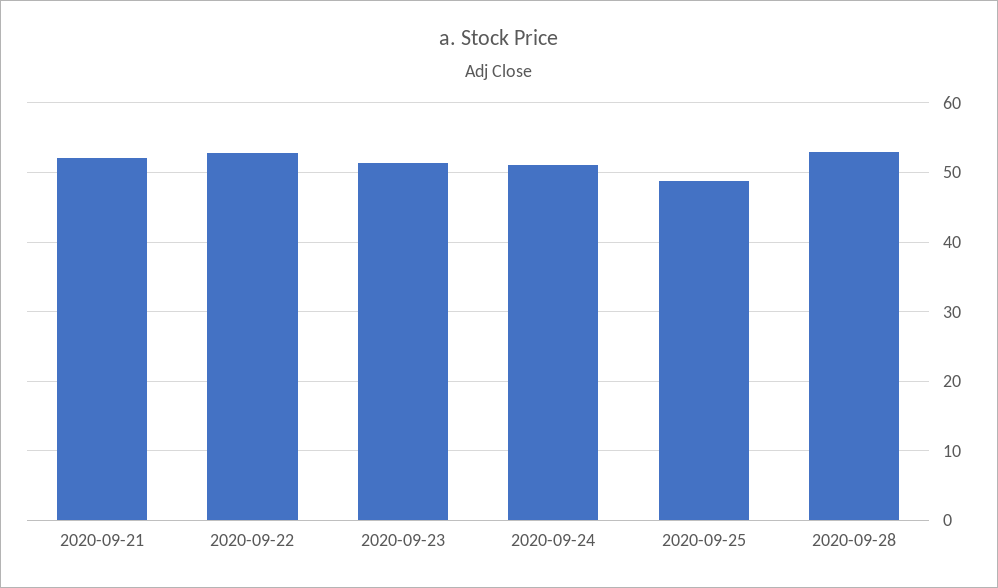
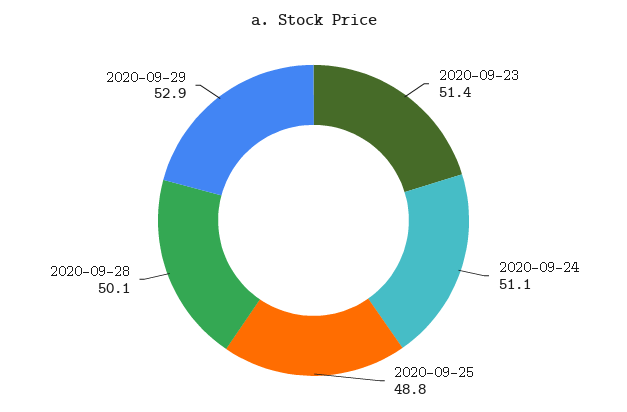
2020-09-21: 52 -> none
2020-09-22: 53 -> none
2020-09-28: 53 -> 50.1
2020-09-29: none -> 52.9

